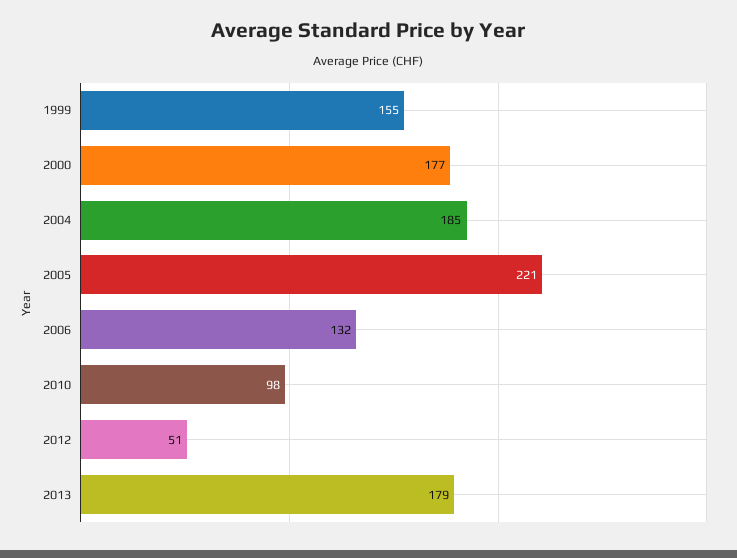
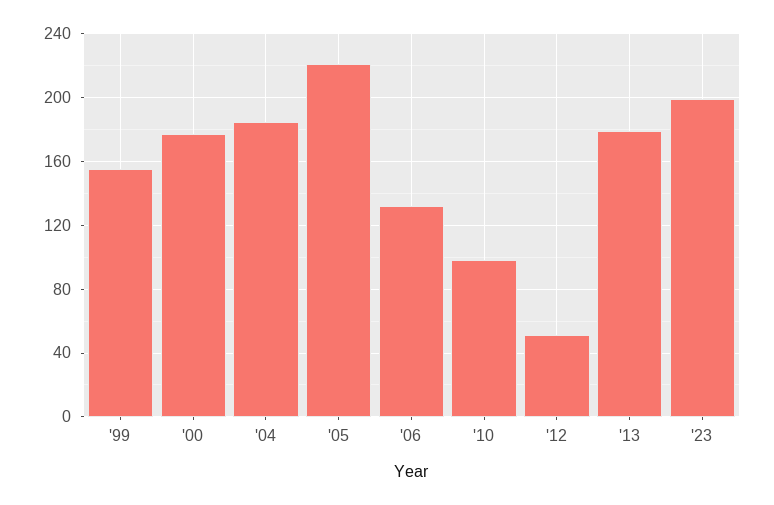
'23: none -> 200

